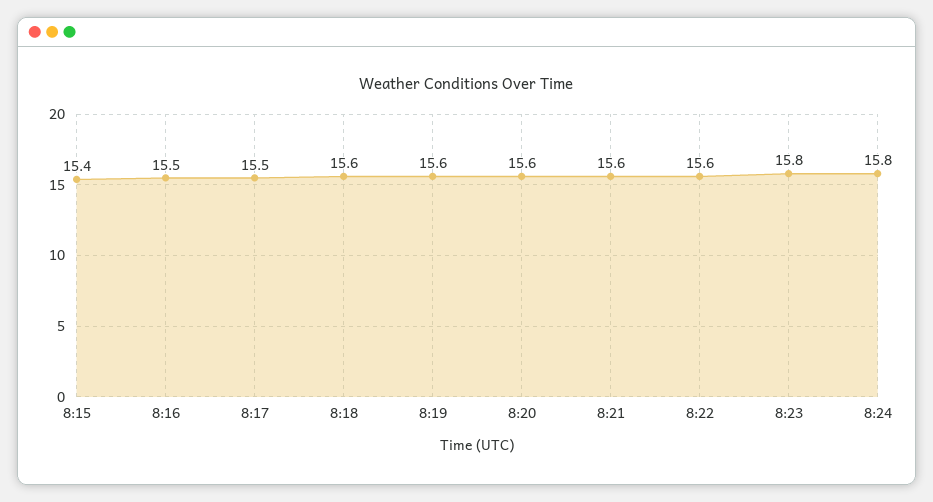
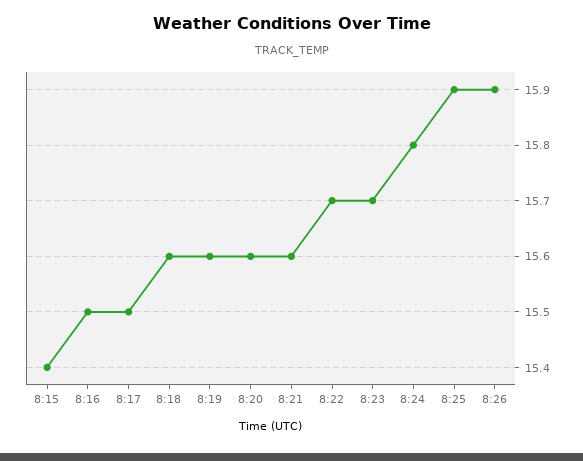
8:22: 15.6 -> 15.7
8:23: 15.8 -> 15.7
8:25: none -> 15.9
8:26: none -> 15.9

